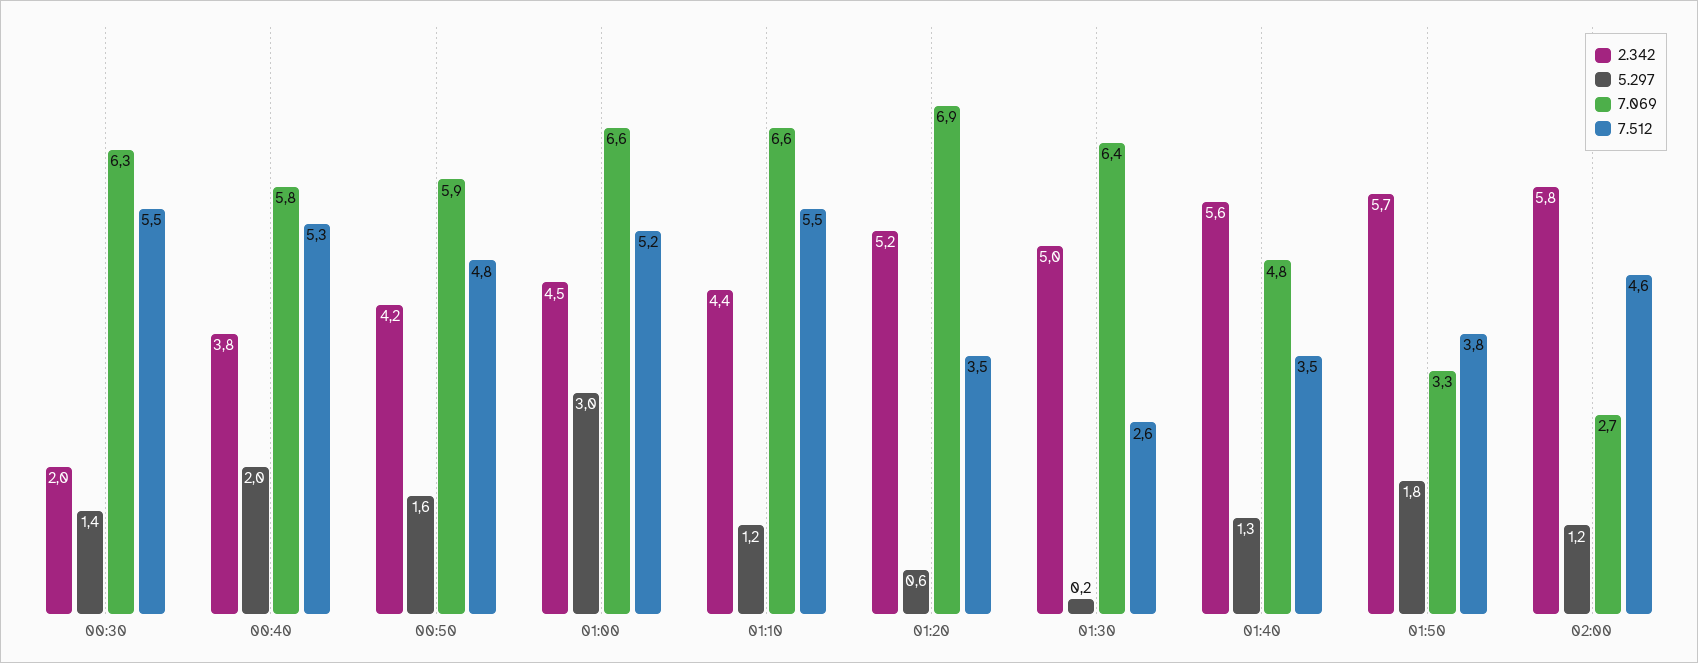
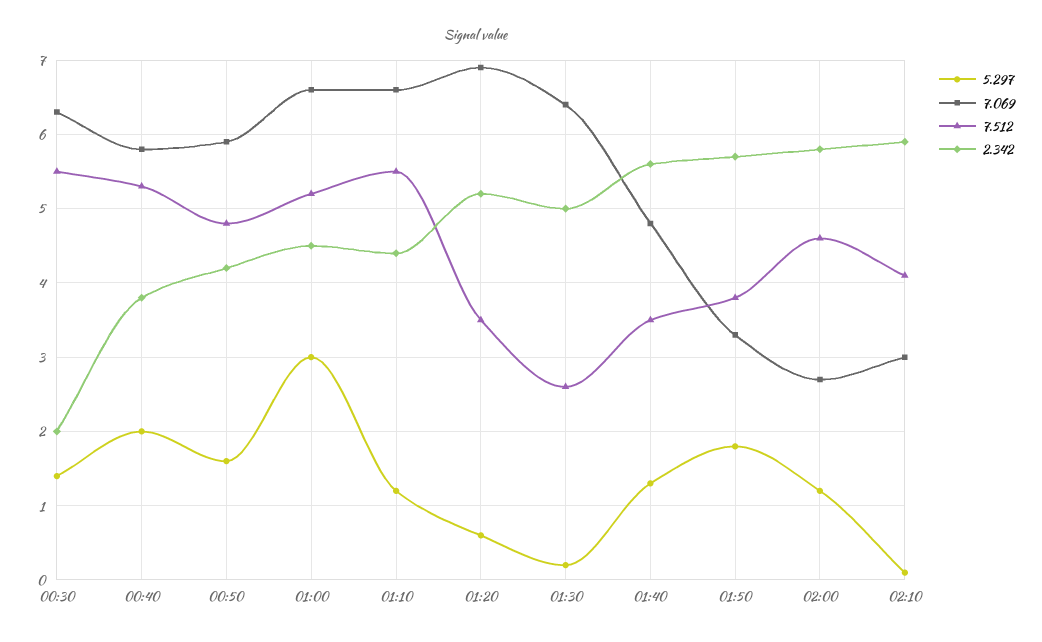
5.297, 02:10: none -> 0.1
7.069, 02:10: none -> 3
7.512, 02:10: none -> 4.1
2.342, 02:10: none -> 5.9

